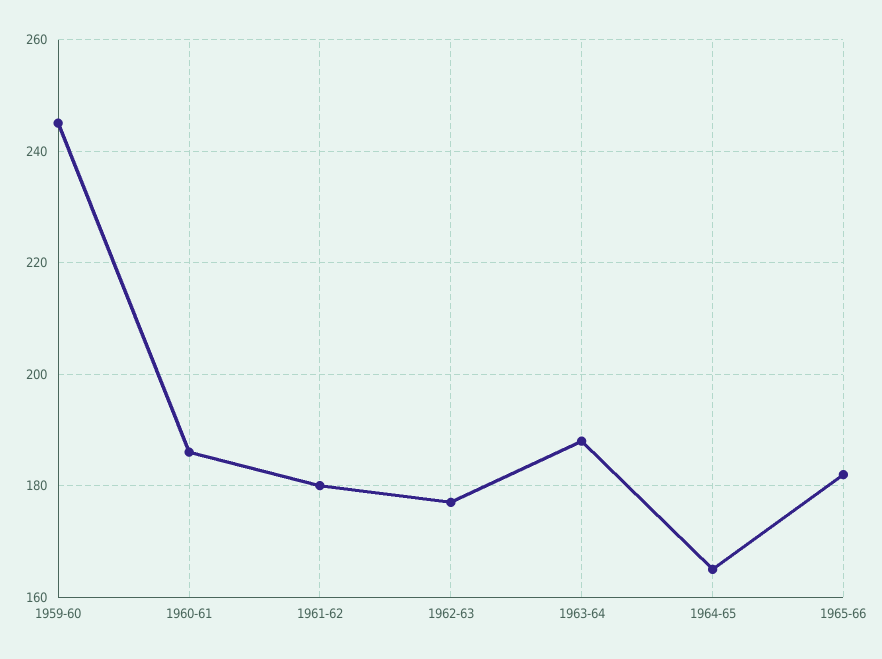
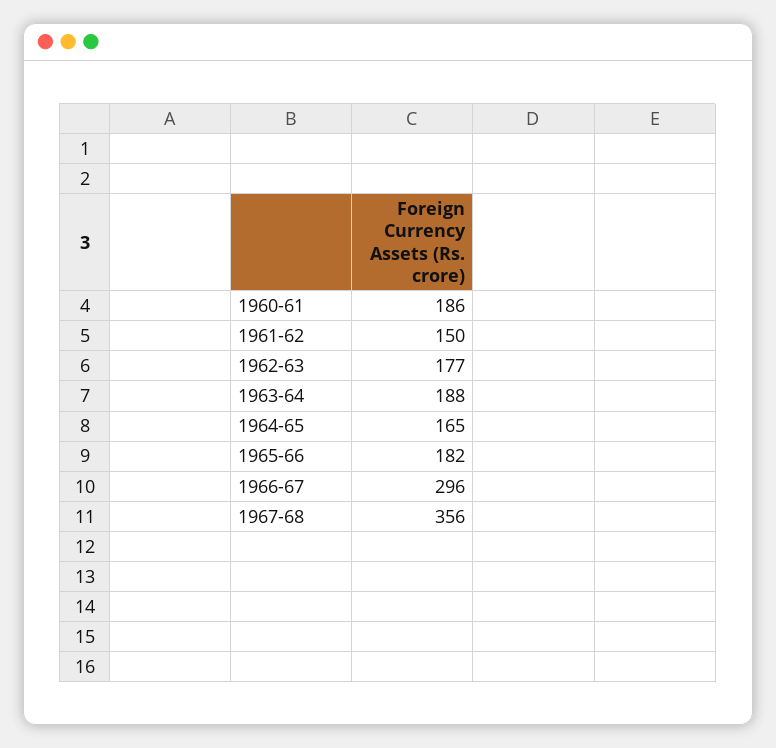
1959-60: 245 -> none
1961-62: 180 -> 150
1966-67: none -> 296
1967-68: none -> 356

